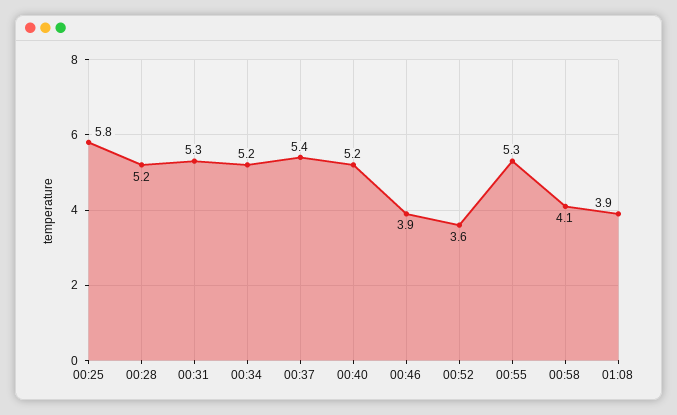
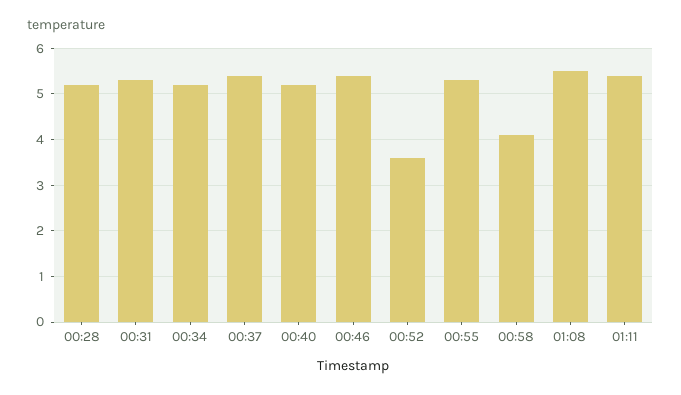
00:25: 5.8 -> none
00:46: 3.9 -> 5.5
01:08: 3.9 -> 5.5
01:11: none -> 5.5

